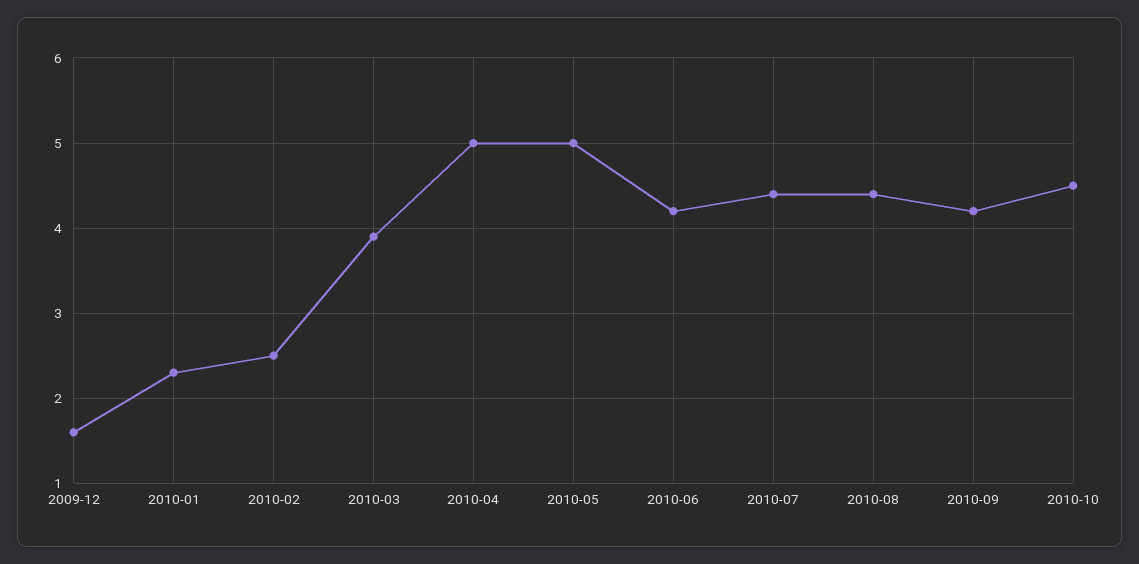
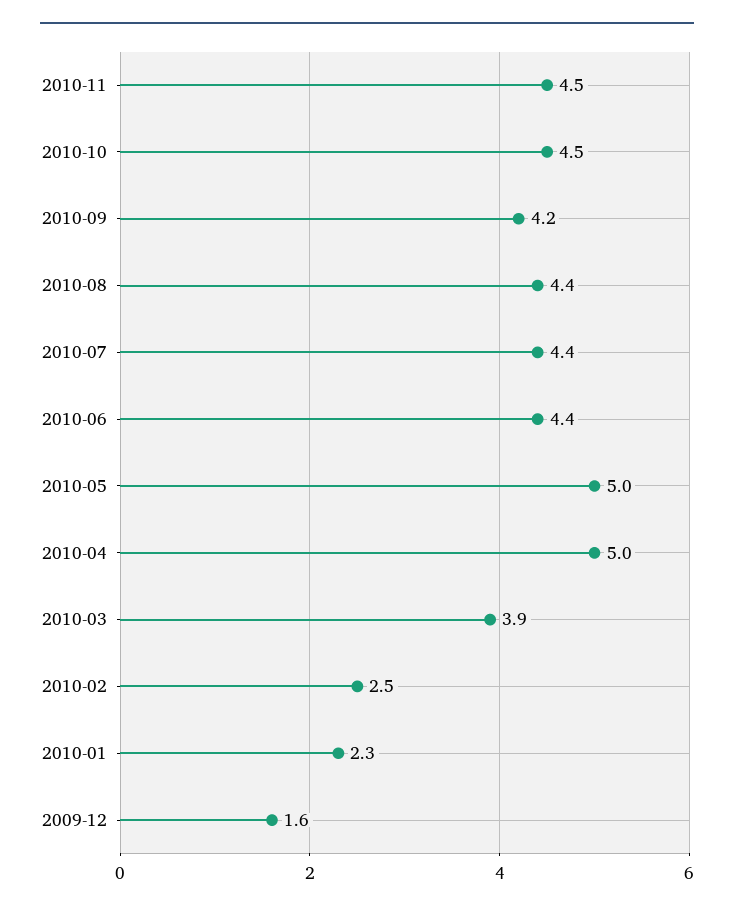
2010-06: 4.2 -> 4.4
2010-11: none -> 4.5

